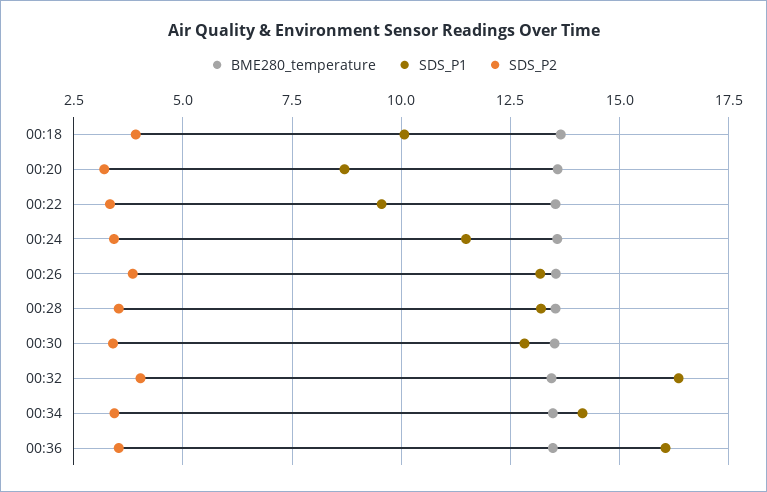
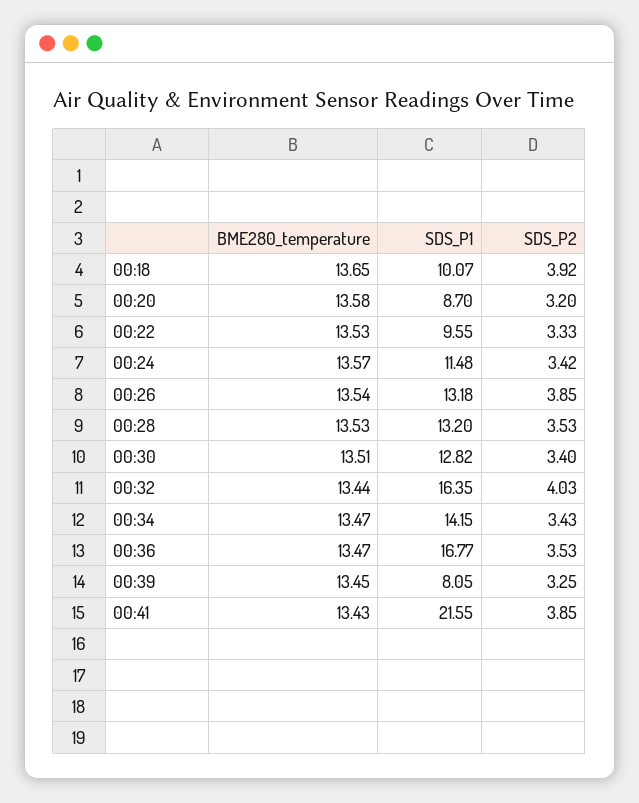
SDS_P1, 00:36: 16 -> 16.77
BME280_temperature, 00:39: none -> 13.45
SDS_P1, 00:39: none -> 8.05
SDS_P2, 00:39: none -> 3.25
BME280_temperature, 00:41: none -> 13.43
SDS_P1, 00:41: none -> 21.55
SDS_P2, 00:41: none -> 3.85

